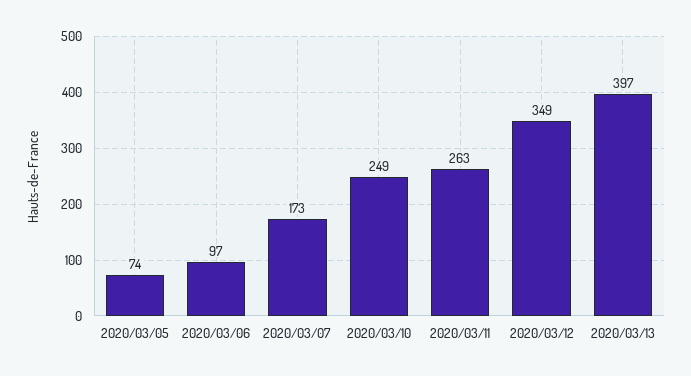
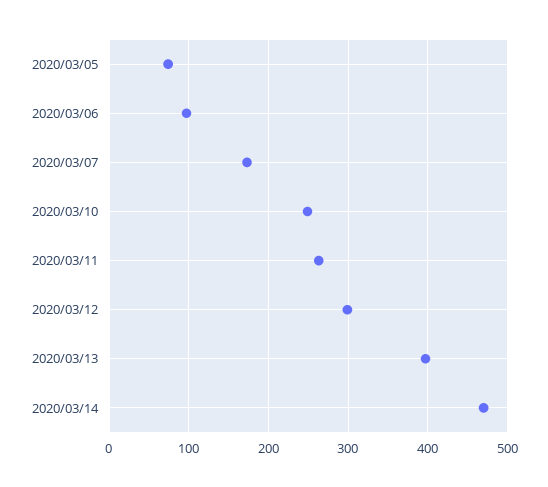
2020/03/12: 349 -> 300
2020/03/14: none -> 470

